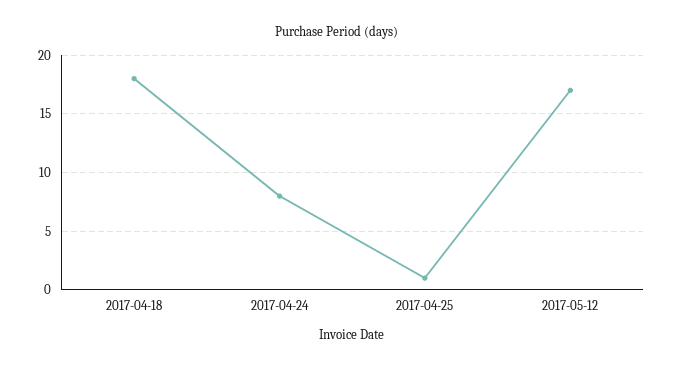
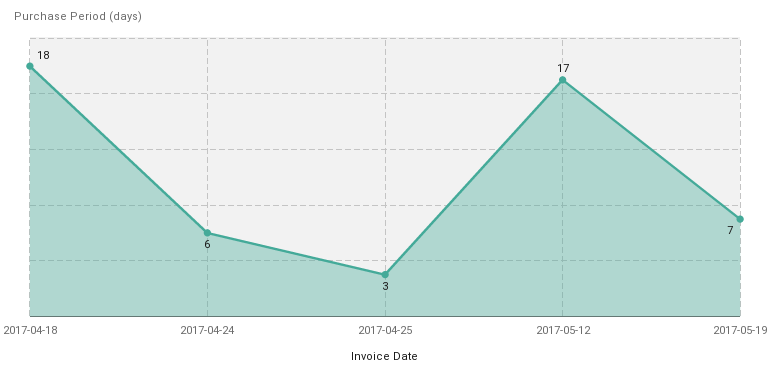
2017-04-24: 8 -> 6
2017-04-25: 1 -> 3
2017-05-19: none -> 7

